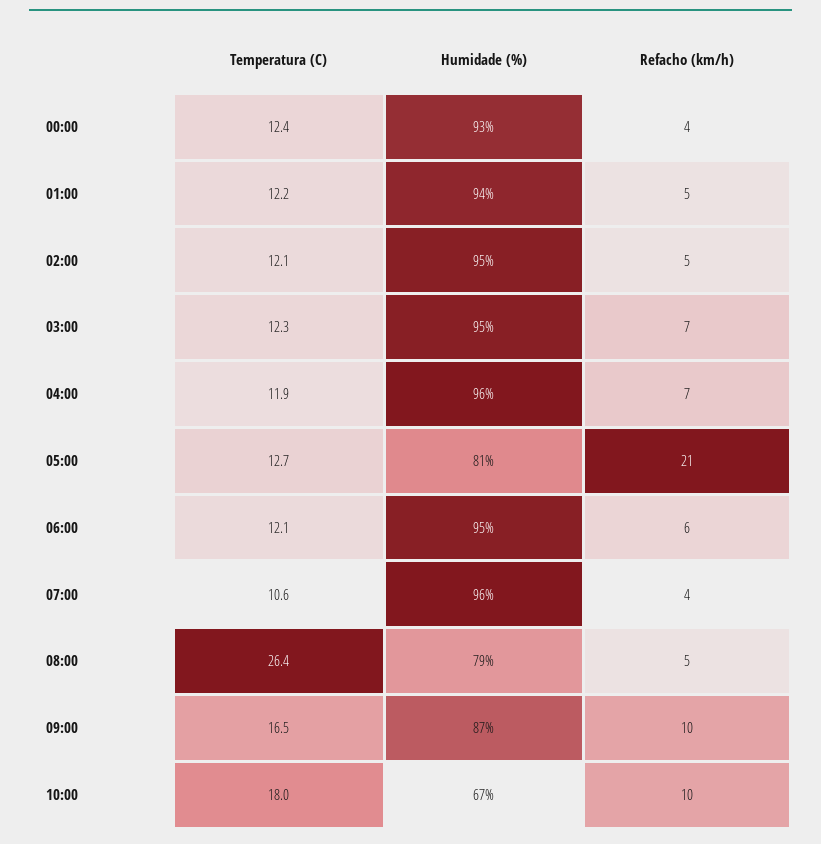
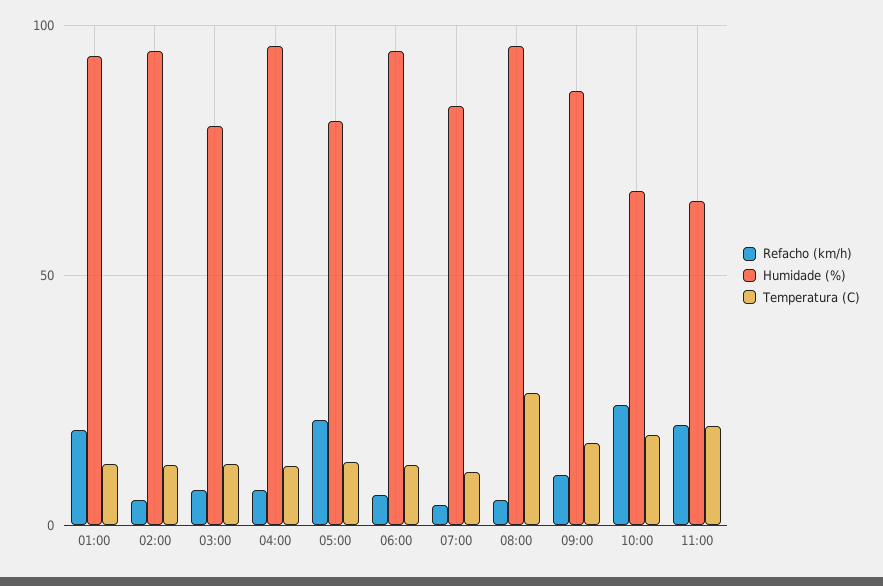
Temperatura (C), 00:00: 12.4 -> none
Humidade (%), 00:00: 93 -> none
Refacho (km/h), 00:00: 4 -> none
Refacho (km/h), 01:00: 5 -> 20
Humidade (%), 03:00: 95 -> 80
Humidade (%), 07:00: 96 -> 85
Humidade (%), 08:00: 79 -> 95
Refacho (km/h), 10:00: 10 -> 25
Refacho (km/h), 11:00: none -> 20
Humidade (%), 11:00: none -> 65
Temperatura (C), 11:00: none -> 20

